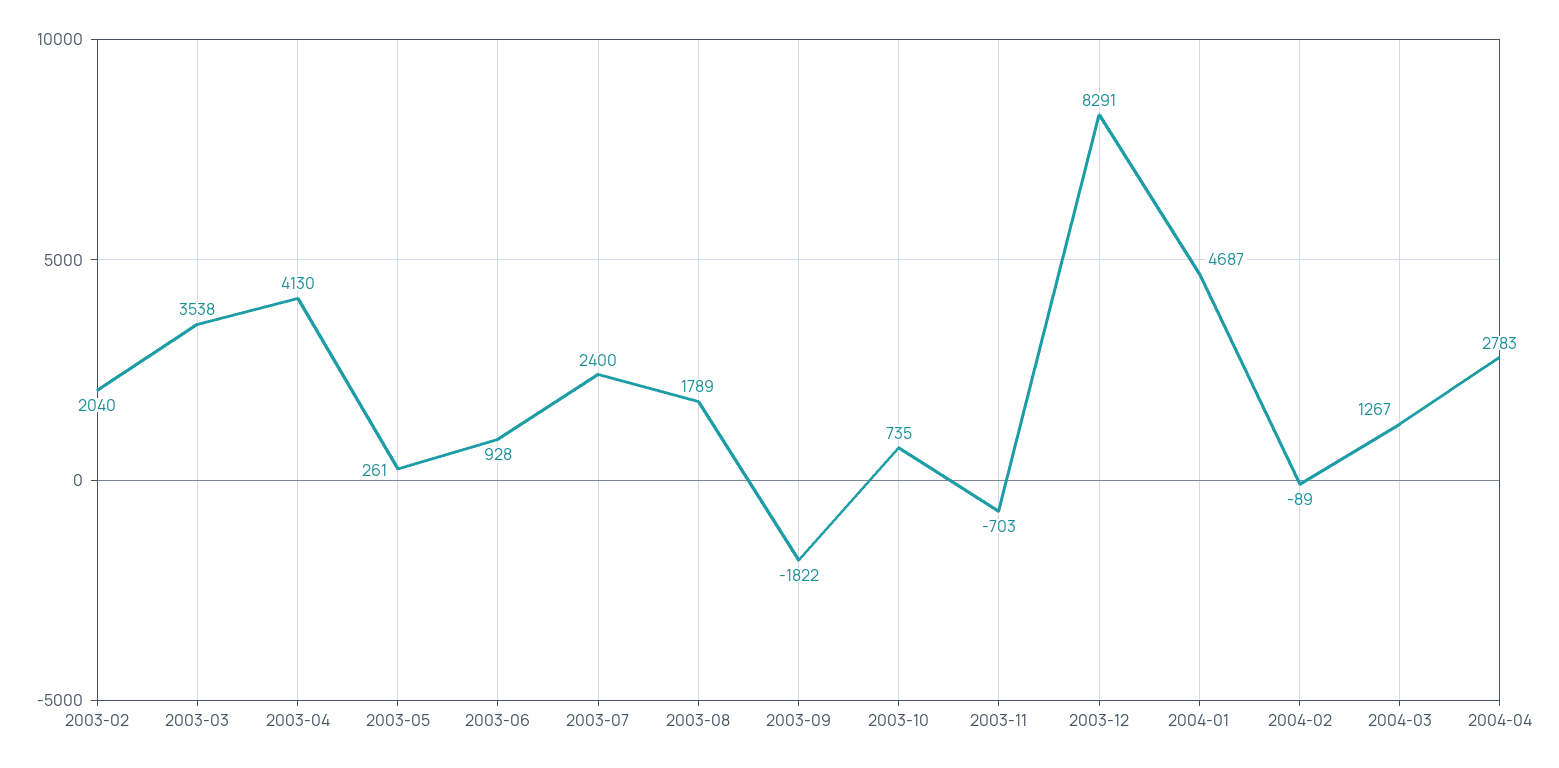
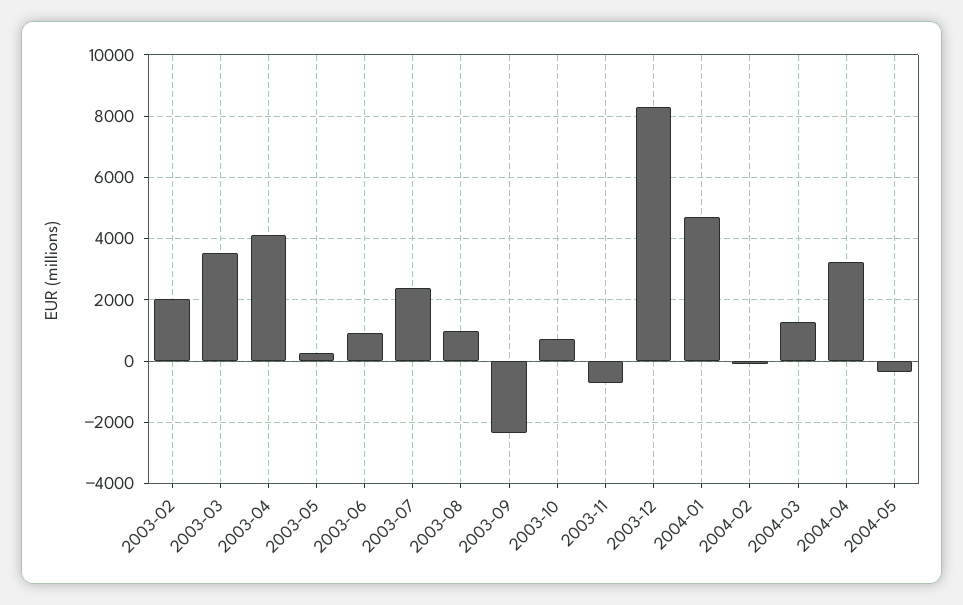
2003-08: 1789 -> 1000
2003-09: -1822 -> -2400
2004-04: 2783 -> 3200
2004-05: none -> -400

